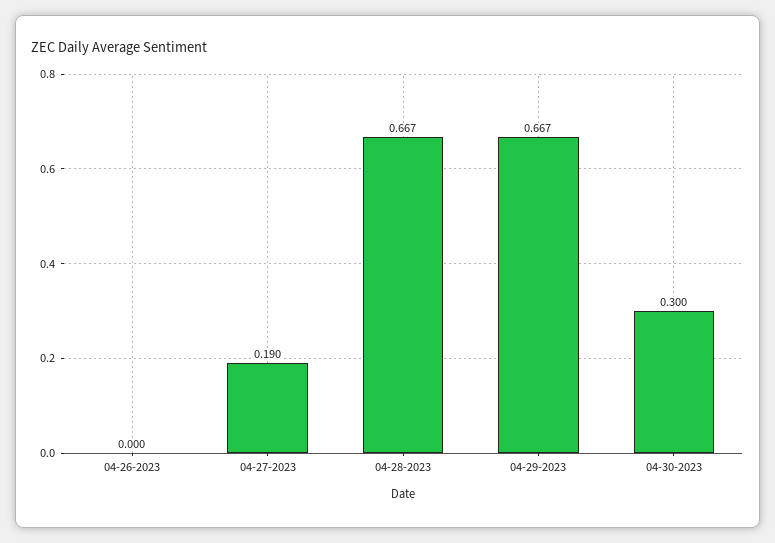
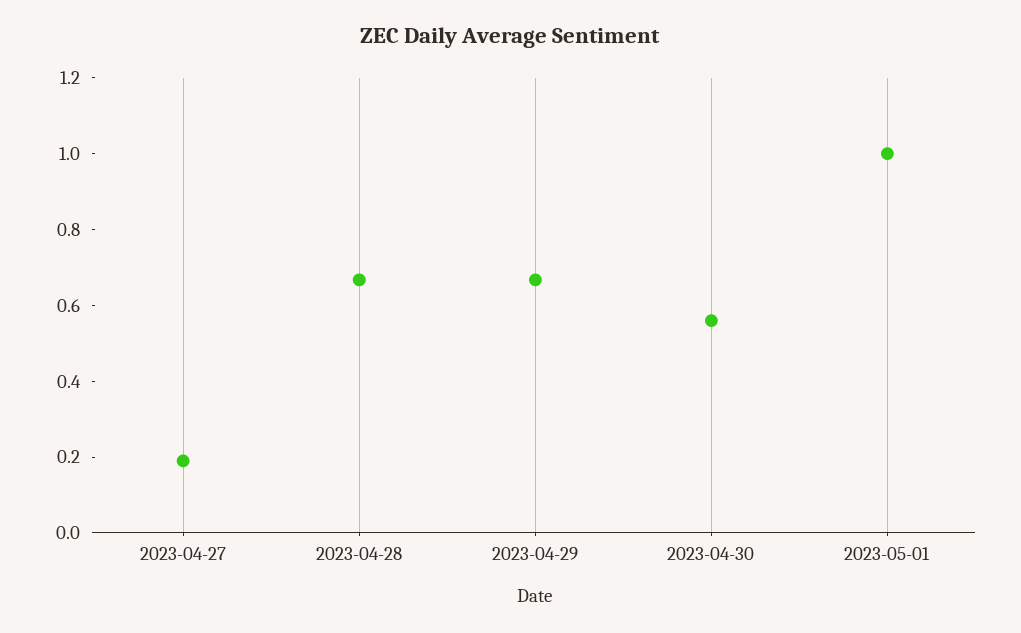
04-26-2023: 0 -> none
04-30-2023: 0.3 -> 0.55
2023-05-01: none -> 1

